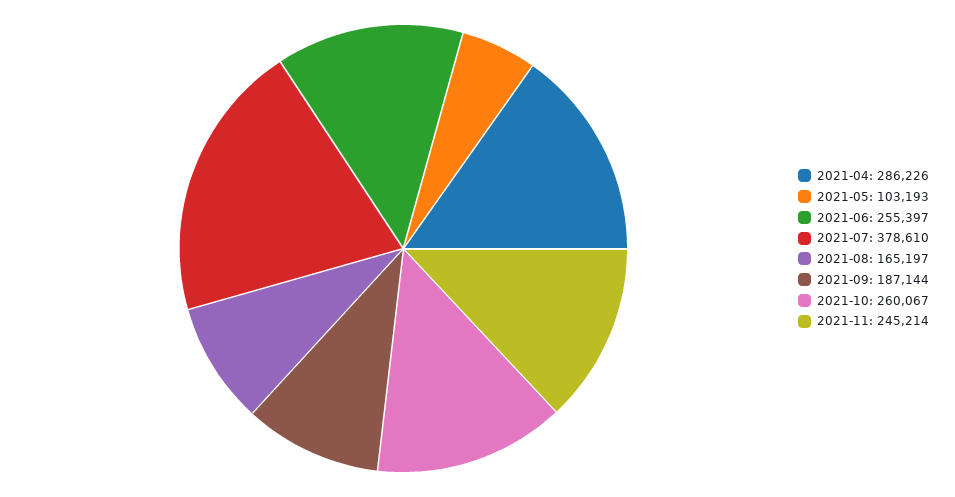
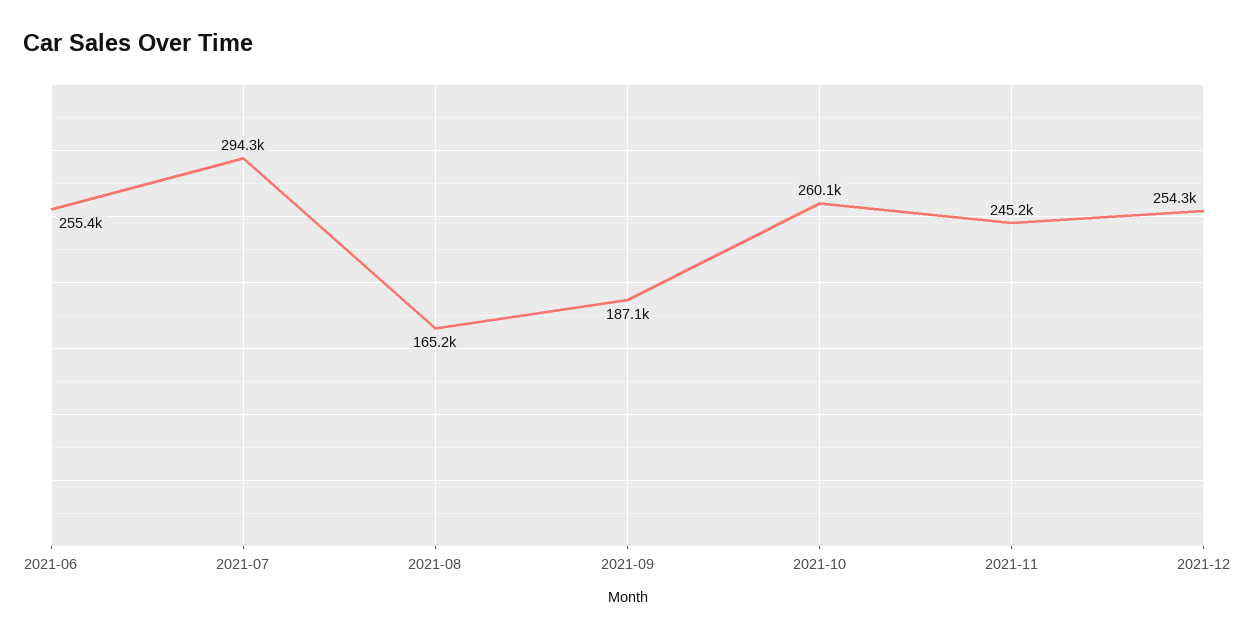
2021-04: 286226 -> none
2021-05: 103193 -> none
2021-07: 378610 -> 294300
2021-12: none -> 254300

